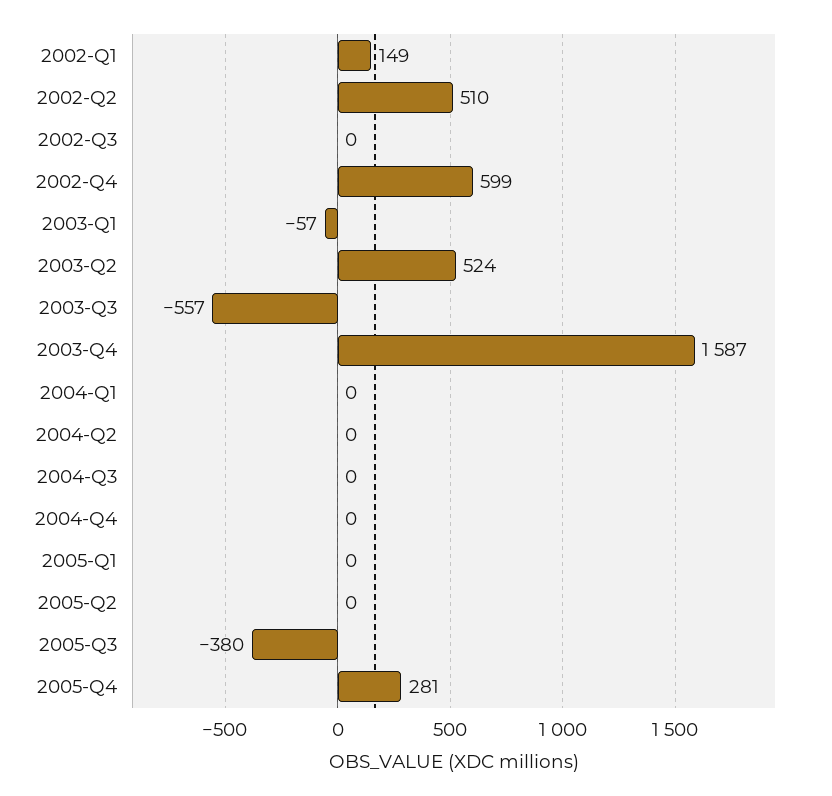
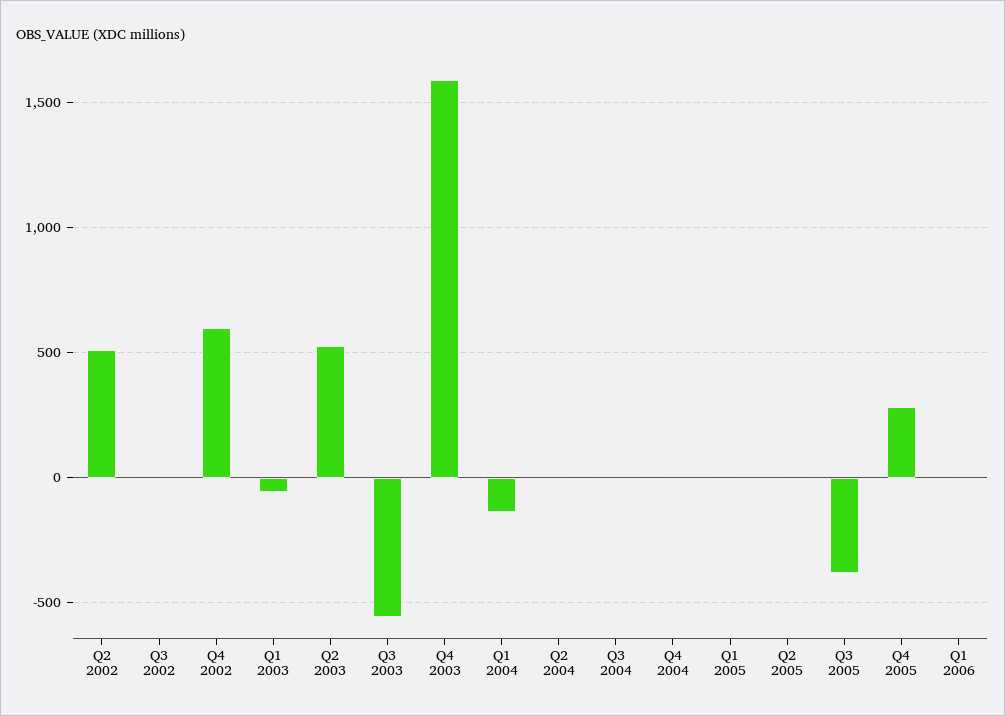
2002-Q1: 149 -> none
2004-Q1: 0 -> -150
Q1 2006: none -> 0

